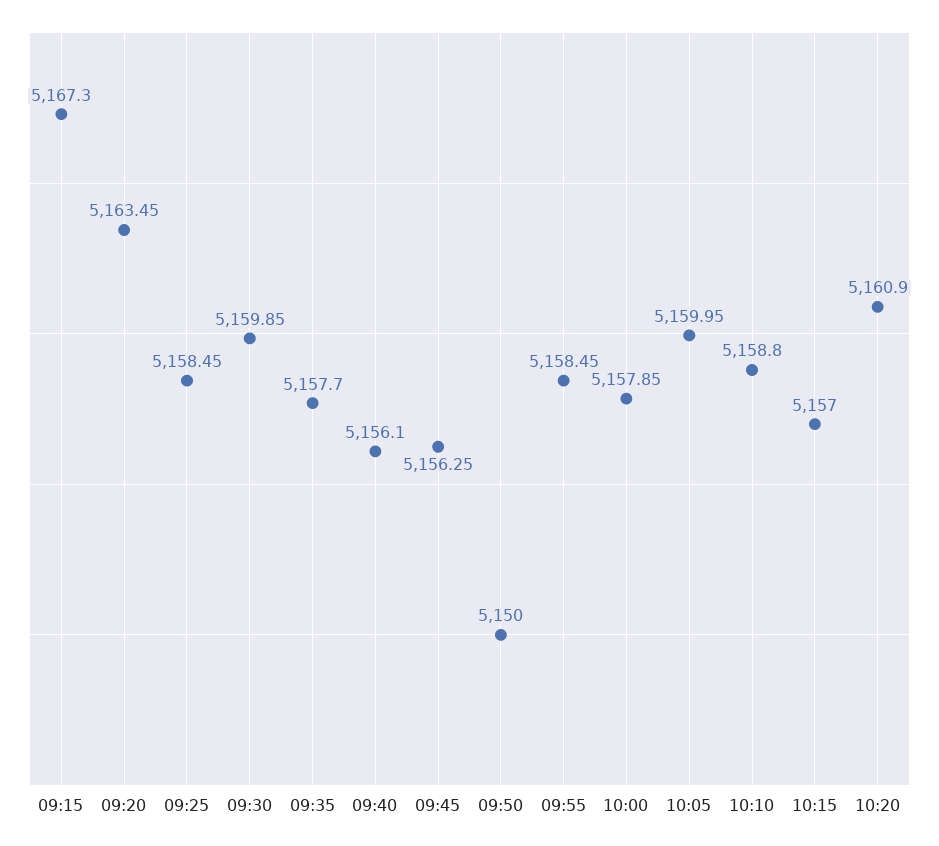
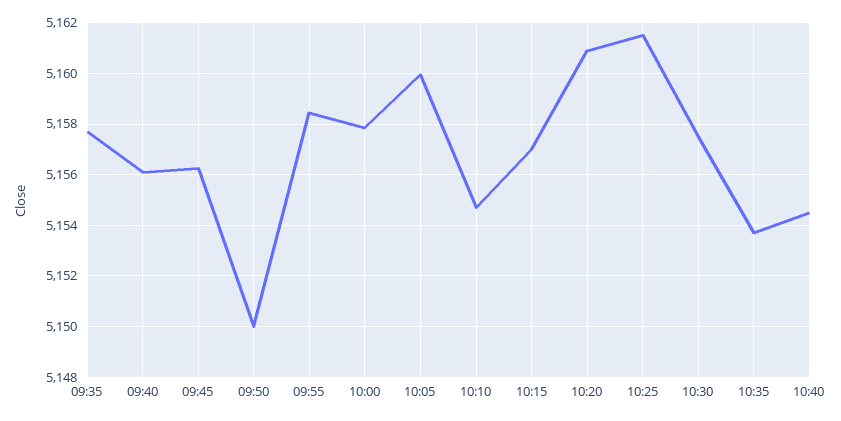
09:15: 5167.3 -> none
09:20: 5163.45 -> none
09:25: 5158.45 -> none
09:30: 5159.85 -> none
10:10: 5158.8 -> 5154.75
10:25: none -> 5161.5
10:30: none -> 5157.5
10:35: none -> 5153.75
10:40: none -> 5154.5

